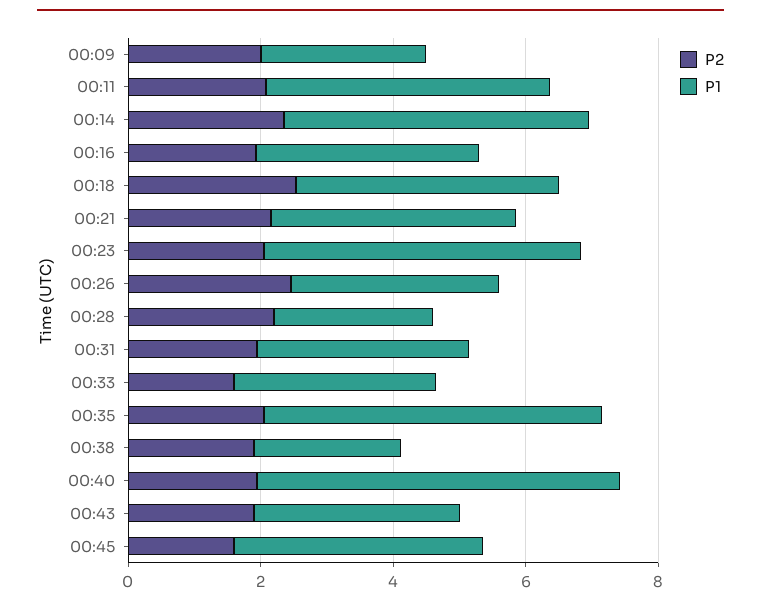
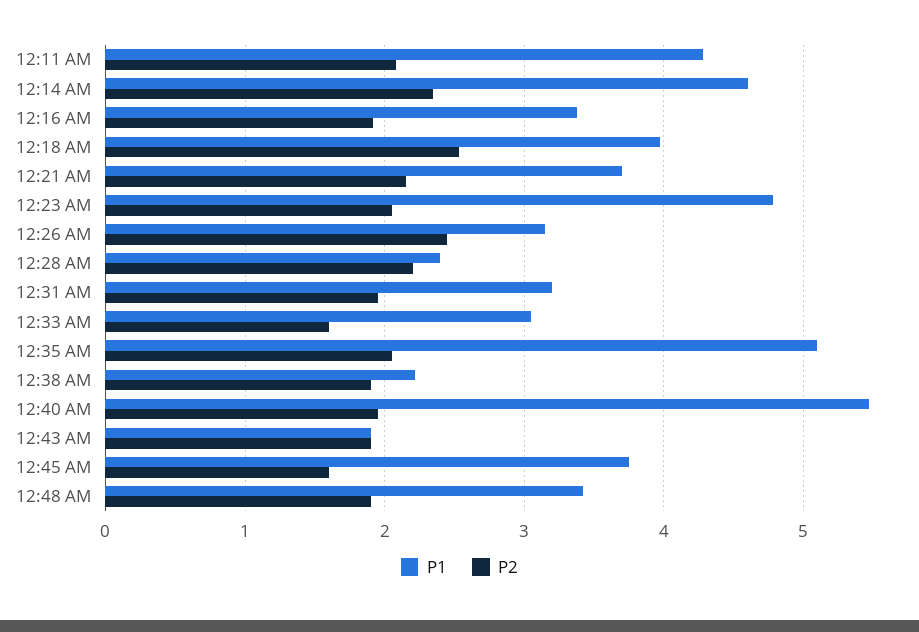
P2, 00:09: 2 -> none
P1, 00:09: 2.5 -> none
P1, 00:43: 3 -> 1.9
P1, 12:48 AM: none -> 3.4
P2, 12:48 AM: none -> 1.9

